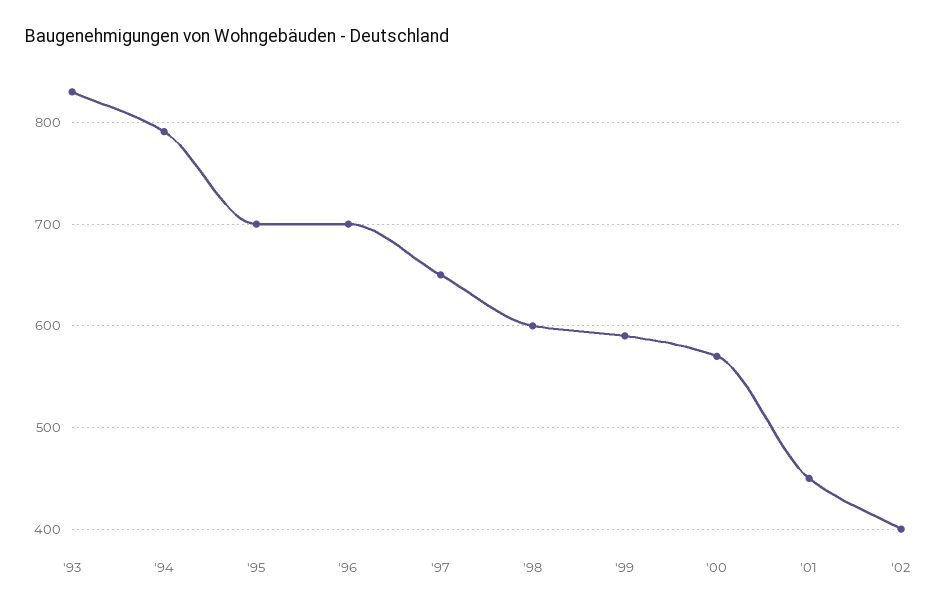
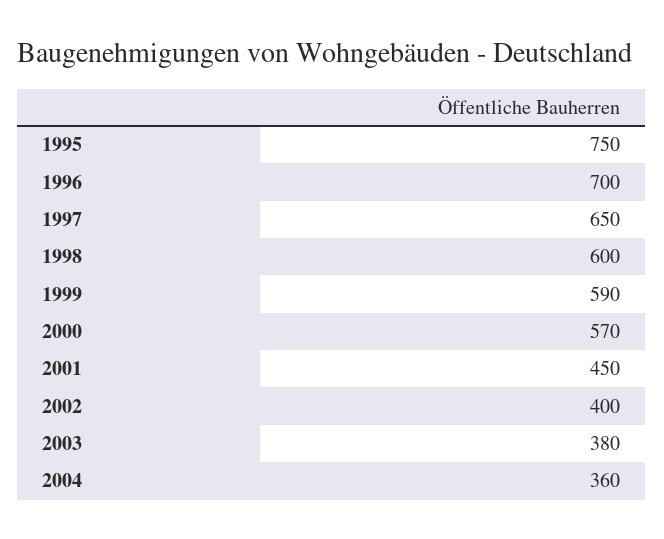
'93: 830 -> none
'94: 790 -> none
'95: 700 -> 750
2003: none -> 380
2004: none -> 360

